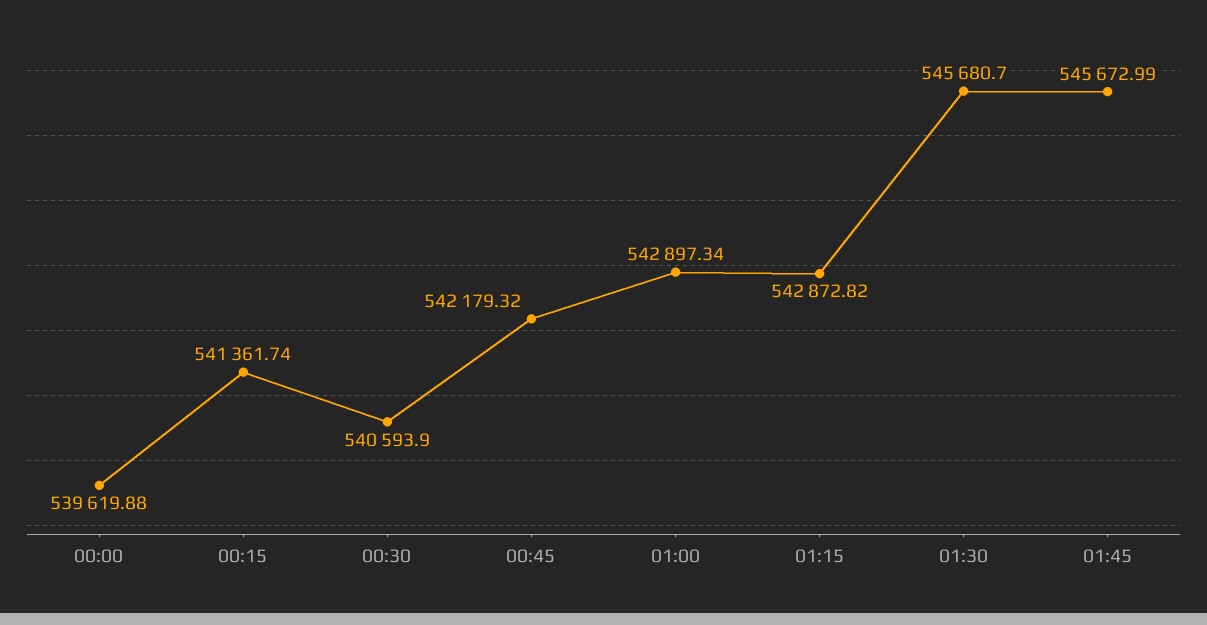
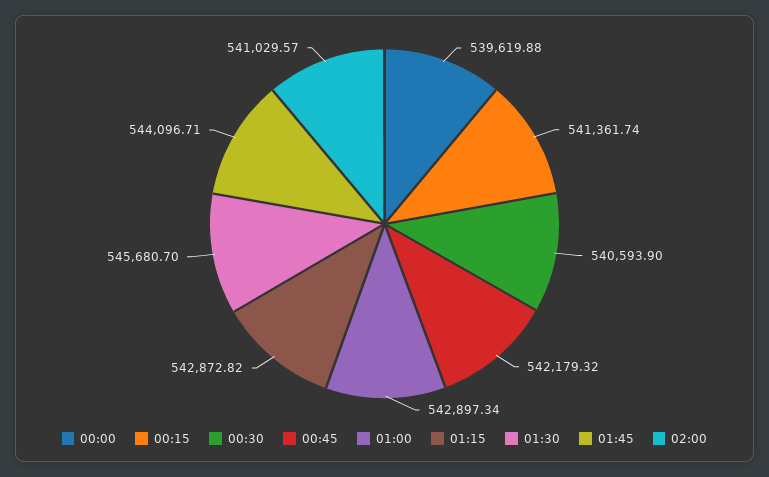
01:45: 545672.99 -> 544096.71
02:00: none -> 541029.57

